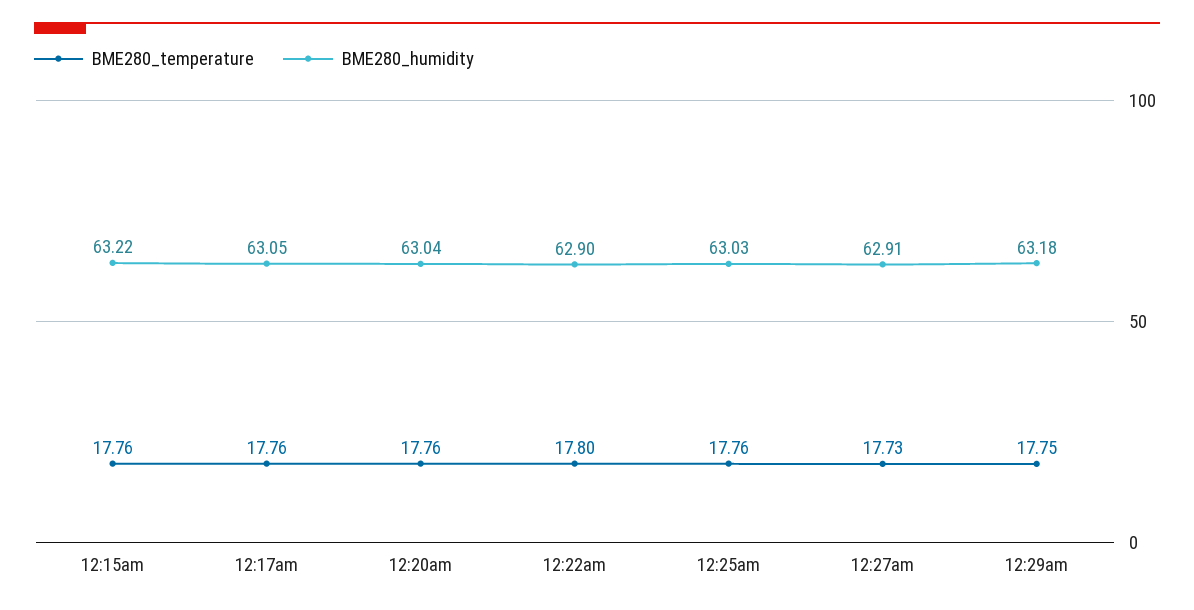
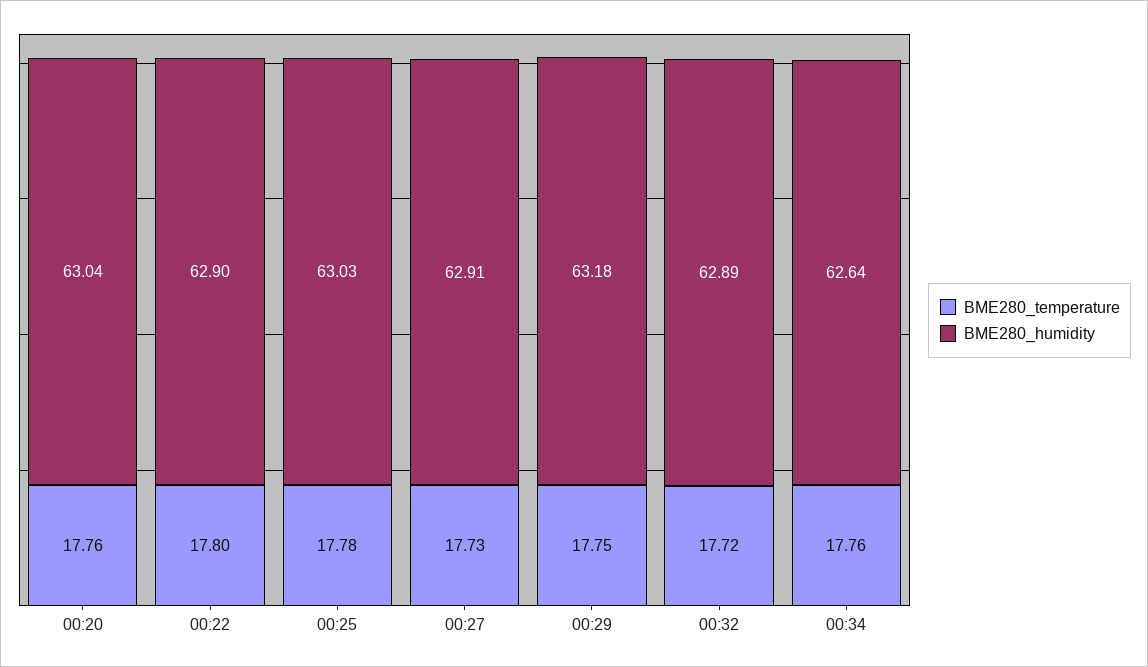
BME280_temperature, 12:15am: 17.76 -> none
BME280_humidity, 12:15am: 63.22 -> none
BME280_temperature, 12:17am: 17.76 -> none
BME280_humidity, 12:17am: 63.05 -> none
BME280_temperature, 12:25am: 17.76 -> 17.78
BME280_temperature, 00:32: none -> 17.72
BME280_humidity, 00:32: none -> 62.89
BME280_temperature, 00:34: none -> 17.76
BME280_humidity, 00:34: none -> 62.64

